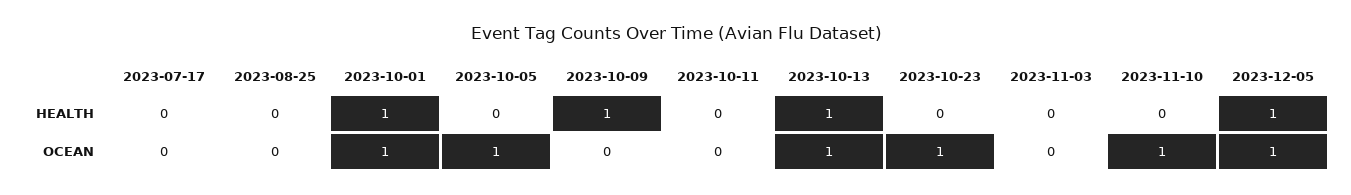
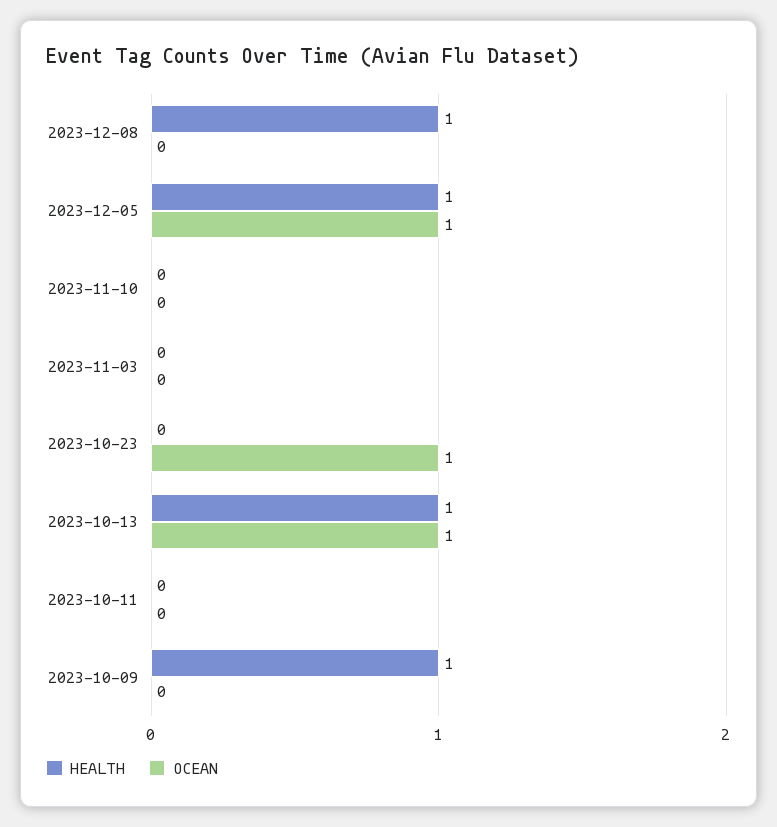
HEALTH, 2023-07-17: 0 -> none
HEALTH, 2023-08-25: 0 -> none
HEALTH, 2023-10-01: 1 -> none
HEALTH, 2023-10-05: 0 -> none
OCEAN, 2023-07-17: 0 -> none
OCEAN, 2023-08-25: 0 -> none
OCEAN, 2023-10-01: 1 -> none
OCEAN, 2023-10-05: 1 -> none
OCEAN, 2023-11-10: 1 -> 0
HEALTH, 2023-12-08: none -> 1
OCEAN, 2023-12-08: none -> 0

